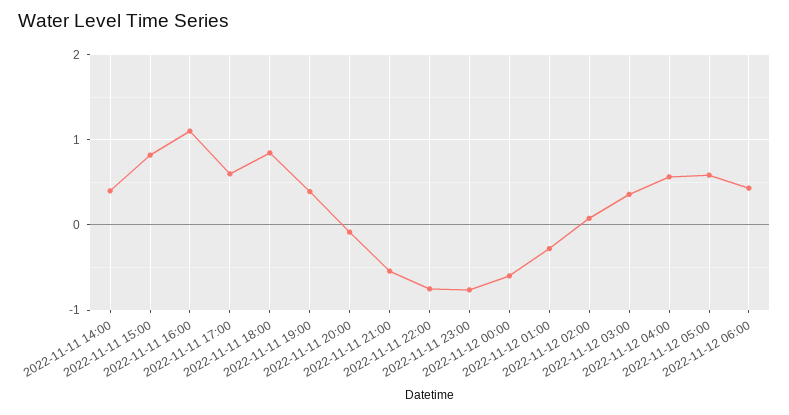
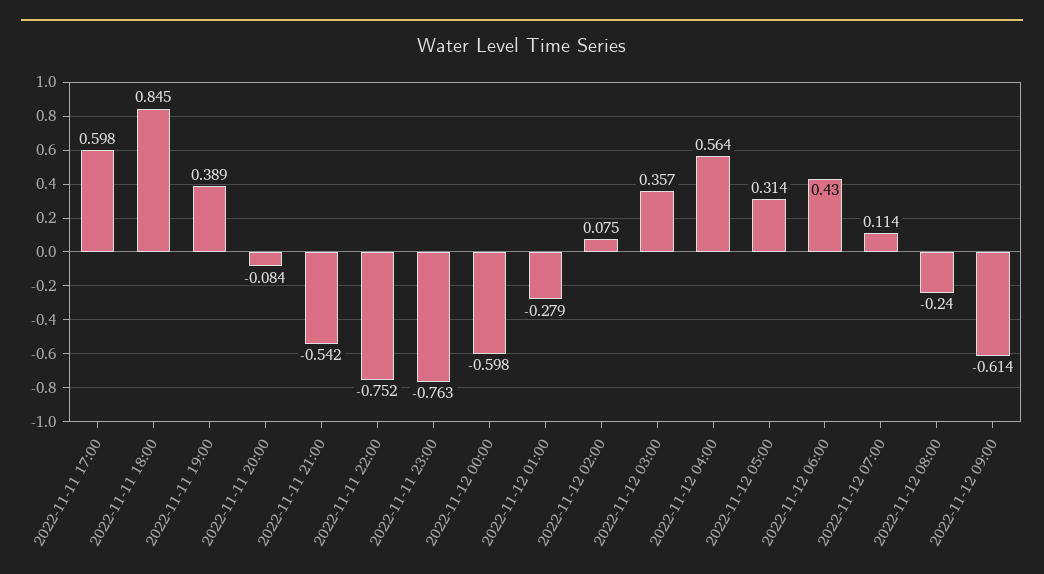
2022-11-11 14:00: 0.4 -> none
2022-11-11 15:00: 0.8 -> none
2022-11-11 16:00: 1.1 -> none
2022-11-12 05:00: 0.6 -> 0.314
2022-11-12 07:00: none -> 0.114
2022-11-12 08:00: none -> -0.24
2022-11-12 09:00: none -> -0.614

